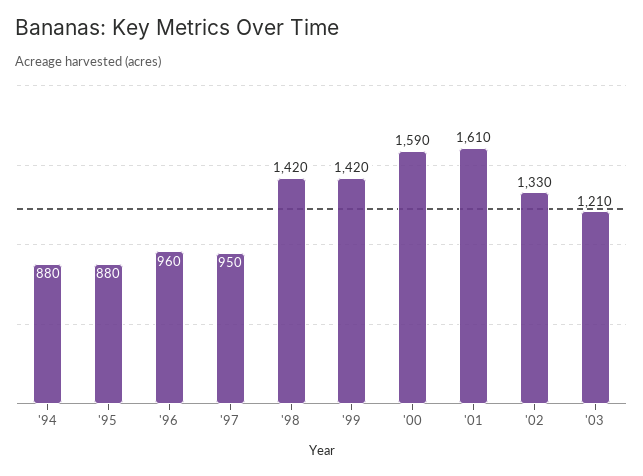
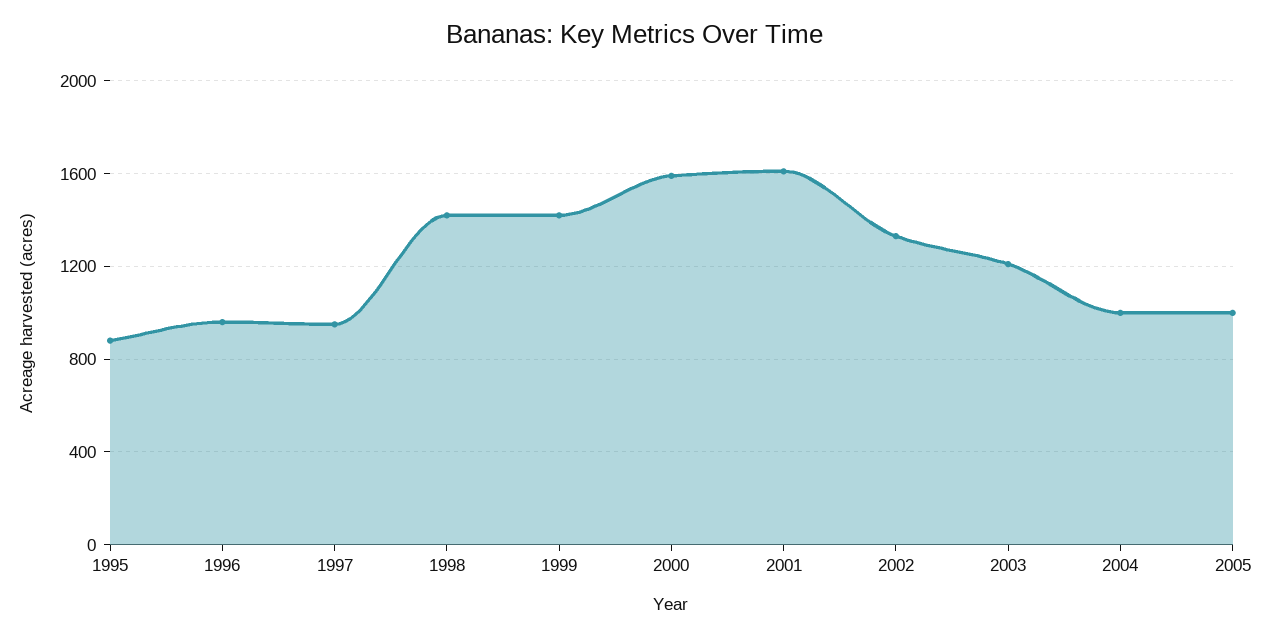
'94: 880 -> none
2004: none -> 1000
2005: none -> 1000

